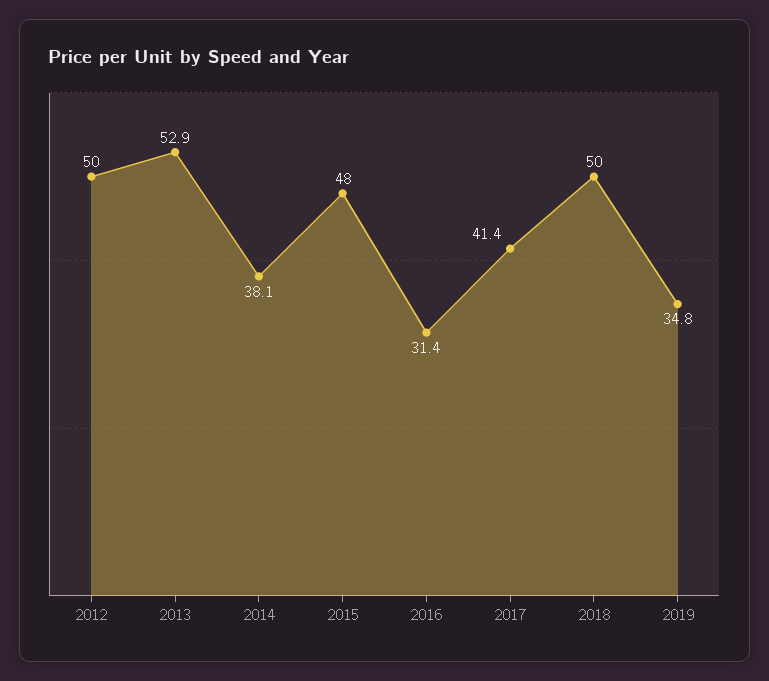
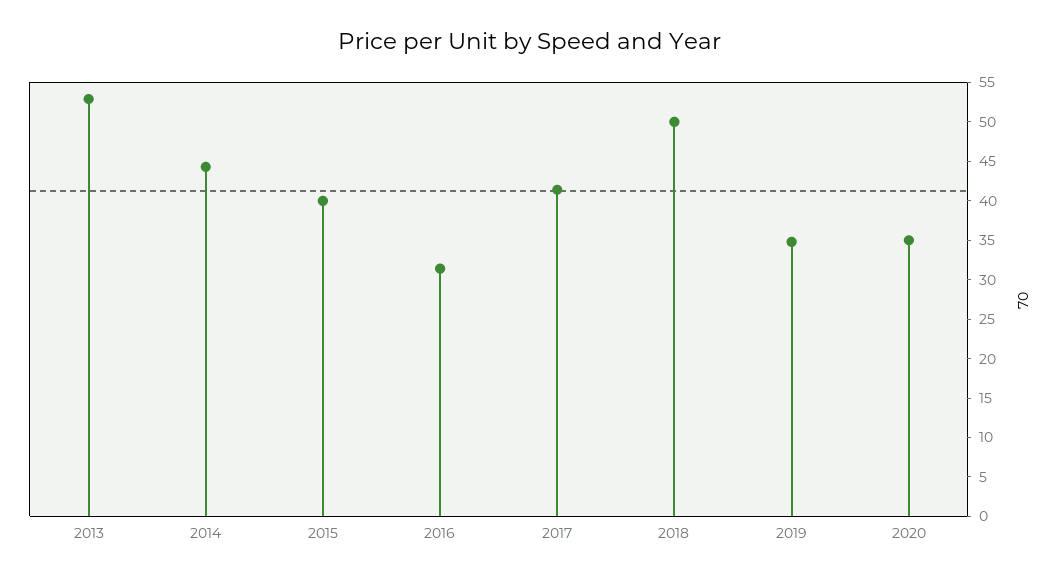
2012: 50 -> none
2014: 38.1 -> 45
2015: 48 -> 40
2020: none -> 35

